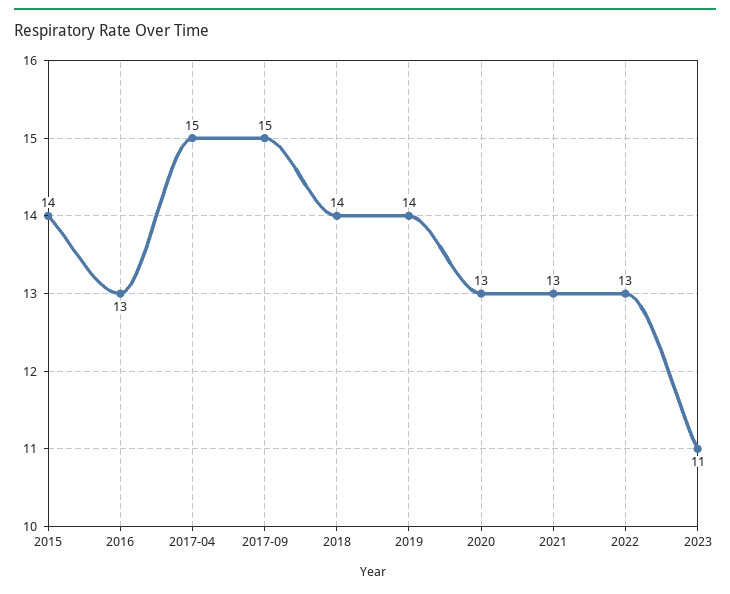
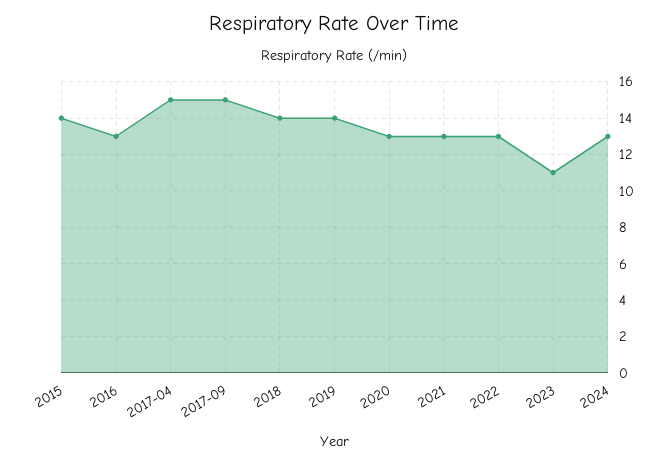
2024: none -> 13

